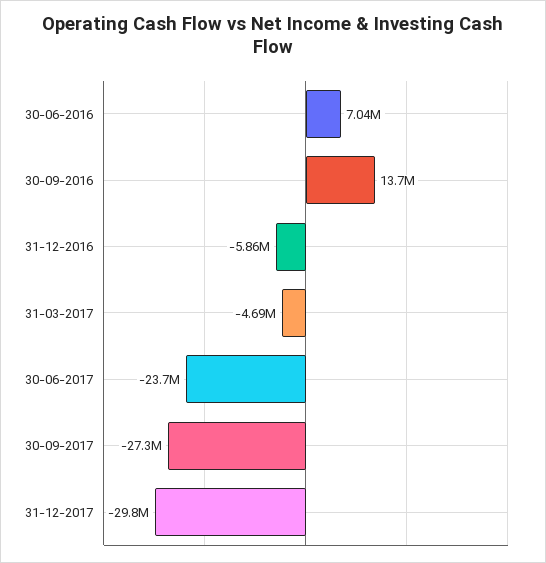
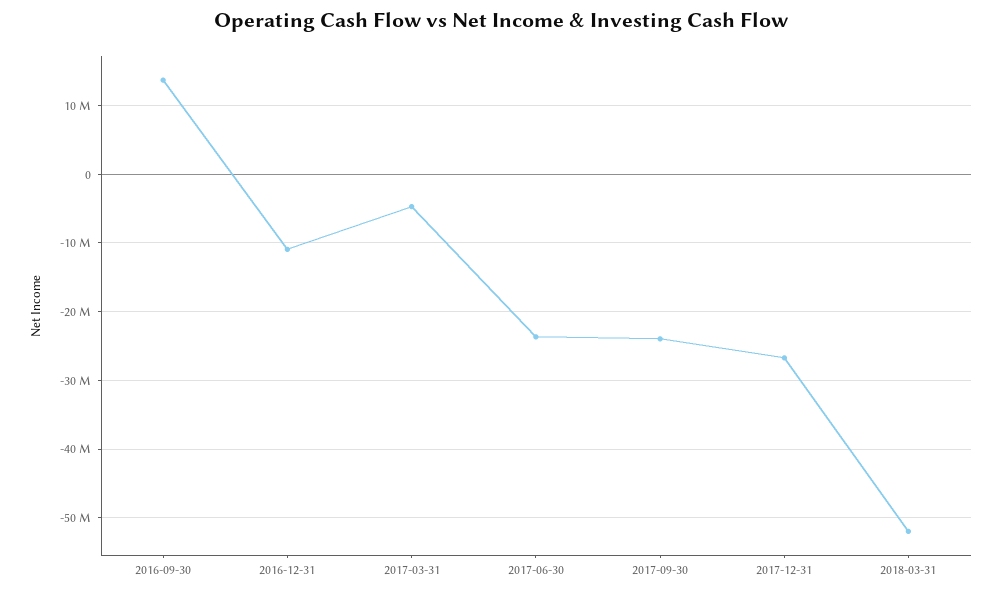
30-06-2016: 7040000 -> none
31-12-2016: -5860000 -> -11000000
30-09-2017: -27300000 -> -24000000
31-12-2017: -29800000 -> -27000000
2018-03-31: none -> -52000000

